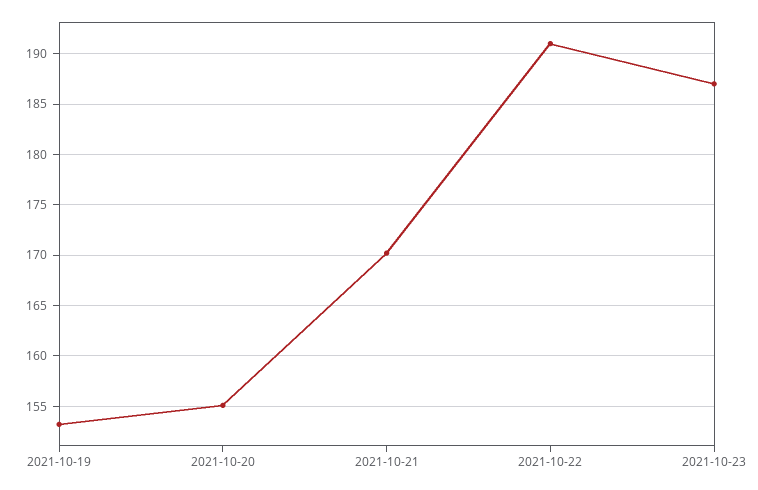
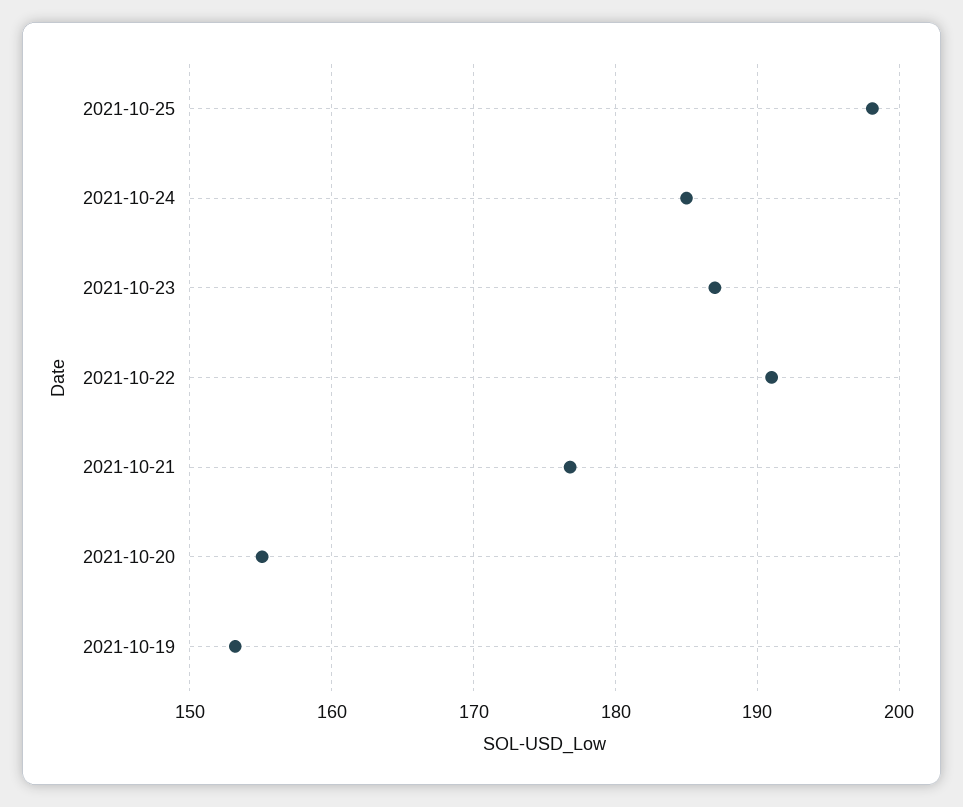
2021-10-21: 170 -> 177
2021-10-25: none -> 198
2021-10-24: none -> 185

